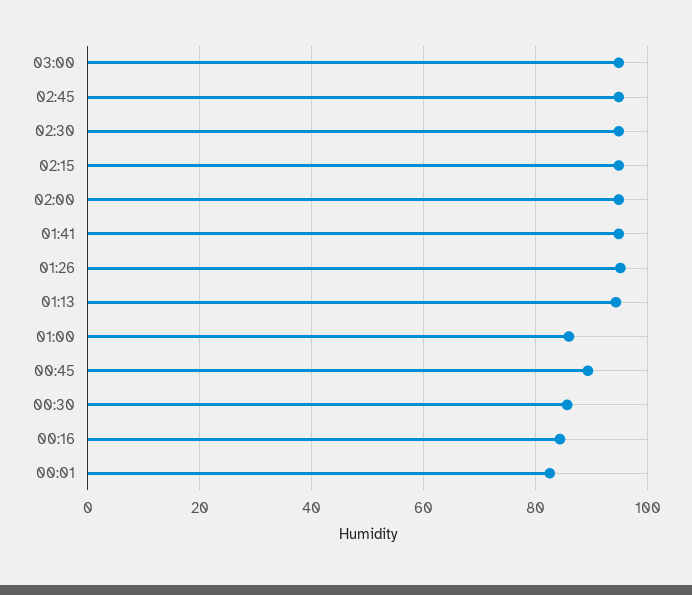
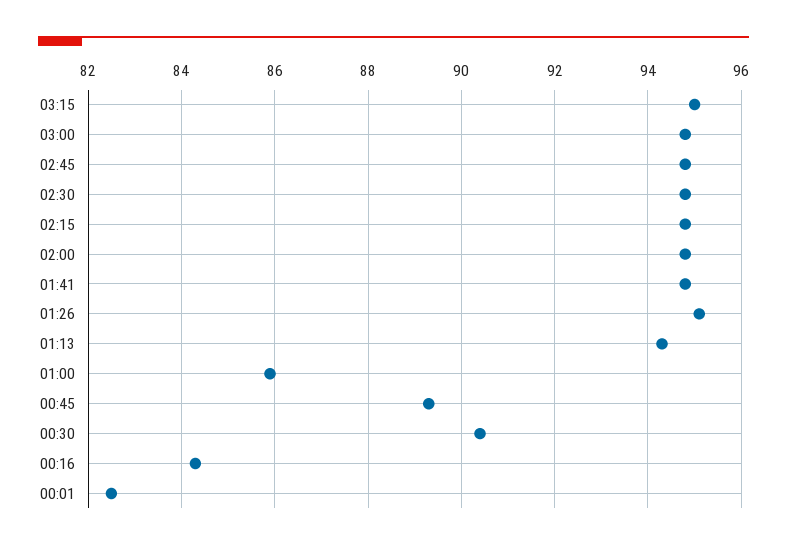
00:30: 86 -> 90.5
03:15: none -> 95

